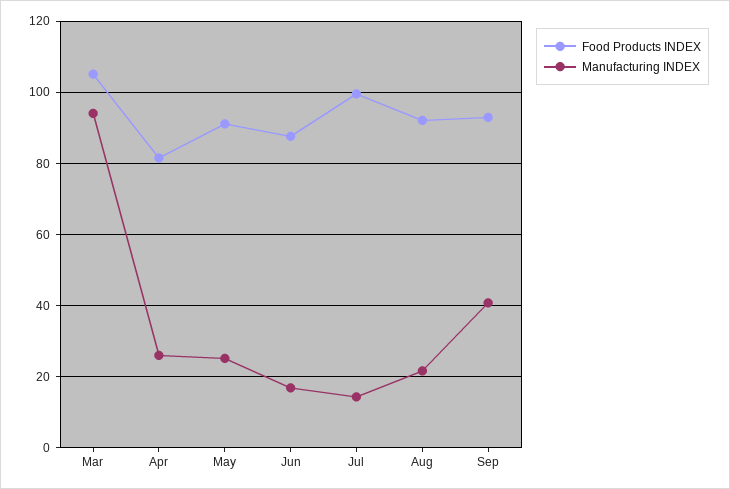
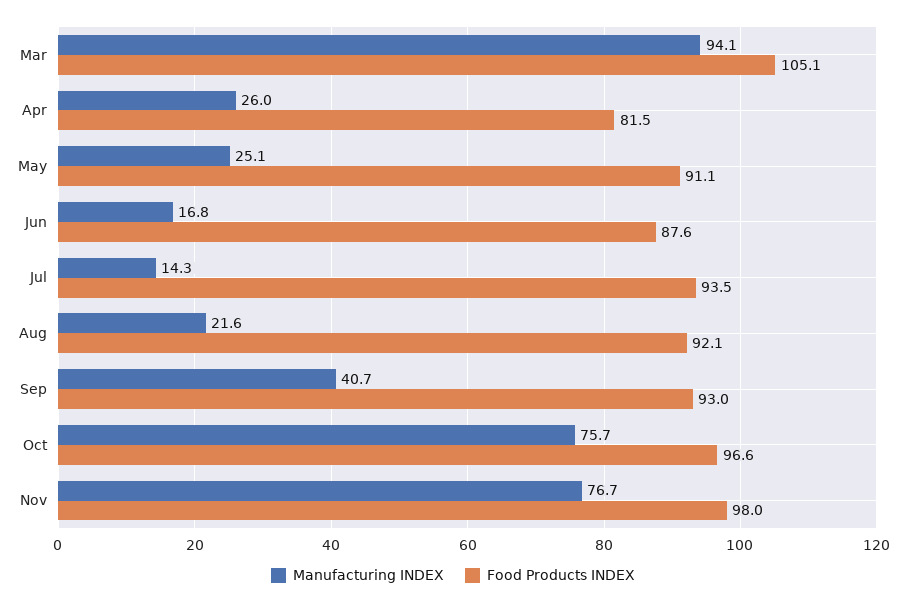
Food Products INDEX, Jul: 100 -> 93.5
Manufacturing INDEX, Oct: none -> 75.7
Food Products INDEX, Oct: none -> 96.6
Manufacturing INDEX, Nov: none -> 76.7
Food Products INDEX, Nov: none -> 98

